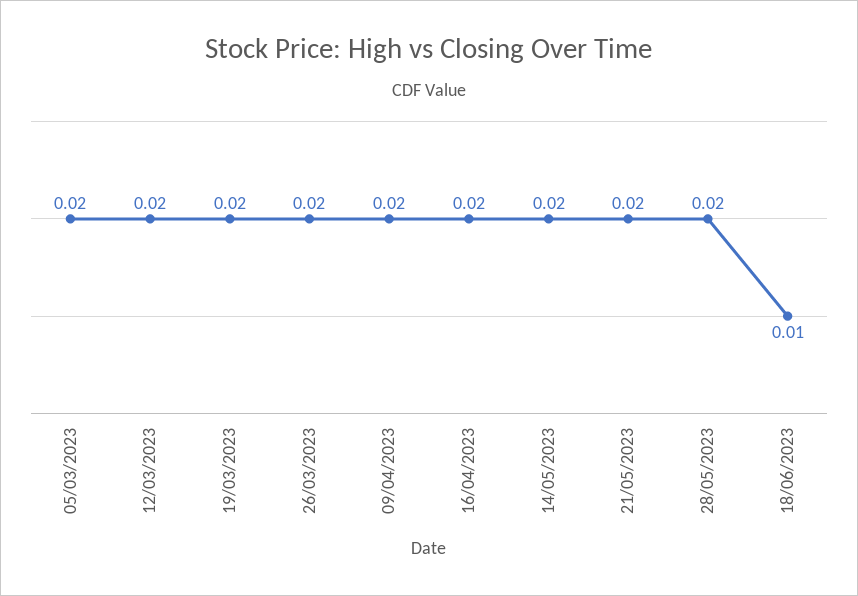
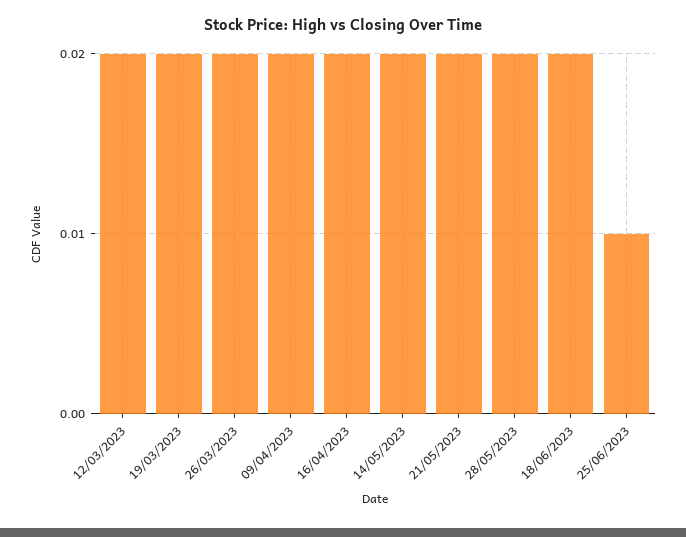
05/03/2023: 0.02 -> none
18/06/2023: 0.01 -> 0.02
25/06/2023: none -> 0.01

